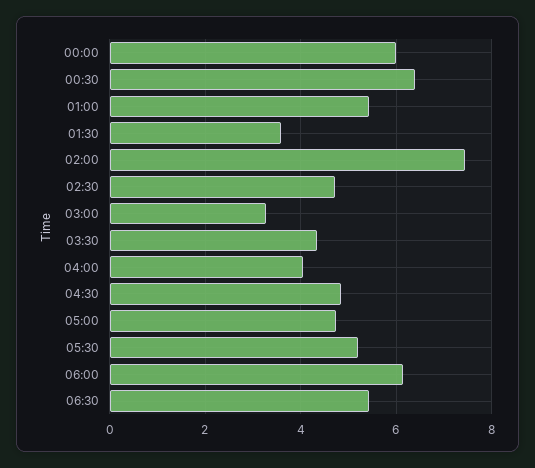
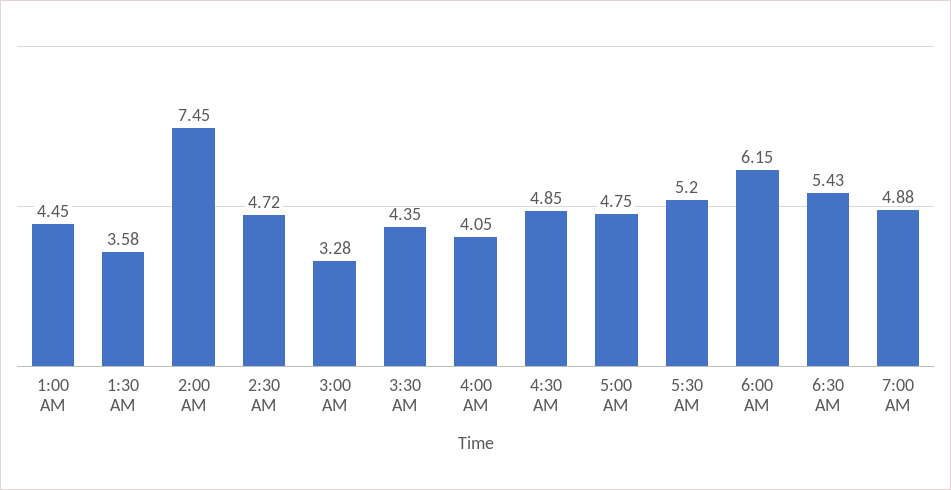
00:00: 6 -> none
00:30: 6.4 -> none
01:00: 5.4 -> 4.45
7:00 AM: none -> 4.88

